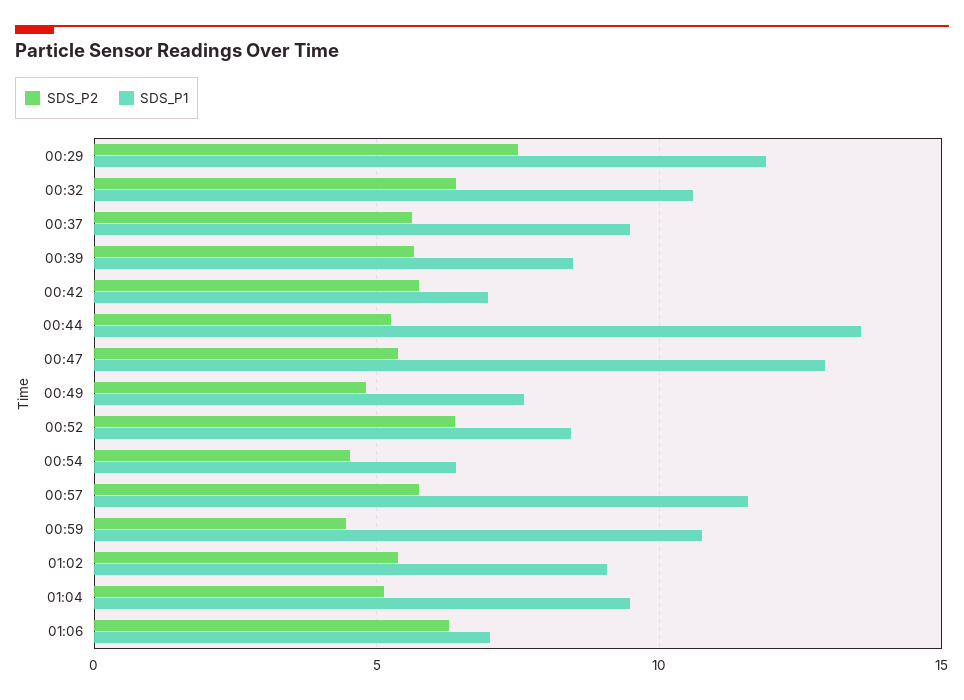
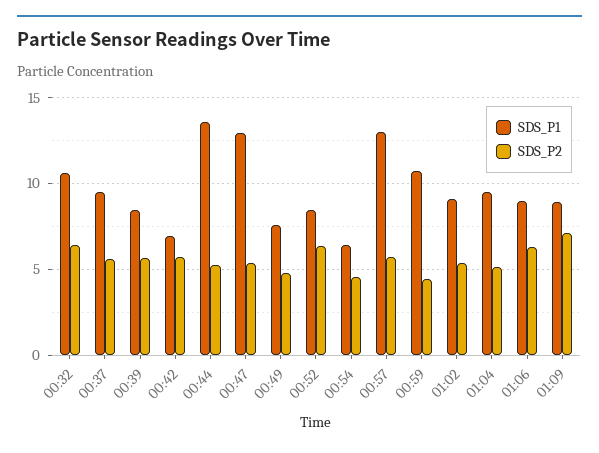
SDS_P2, 00:29: 7.5 -> none
SDS_P1, 00:29: 12 -> none
SDS_P1, 00:57: 11.5 -> 13
SDS_P1, 01:06: 7 -> 9
SDS_P1, 01:09: none -> 9
SDS_P2, 01:09: none -> 7

